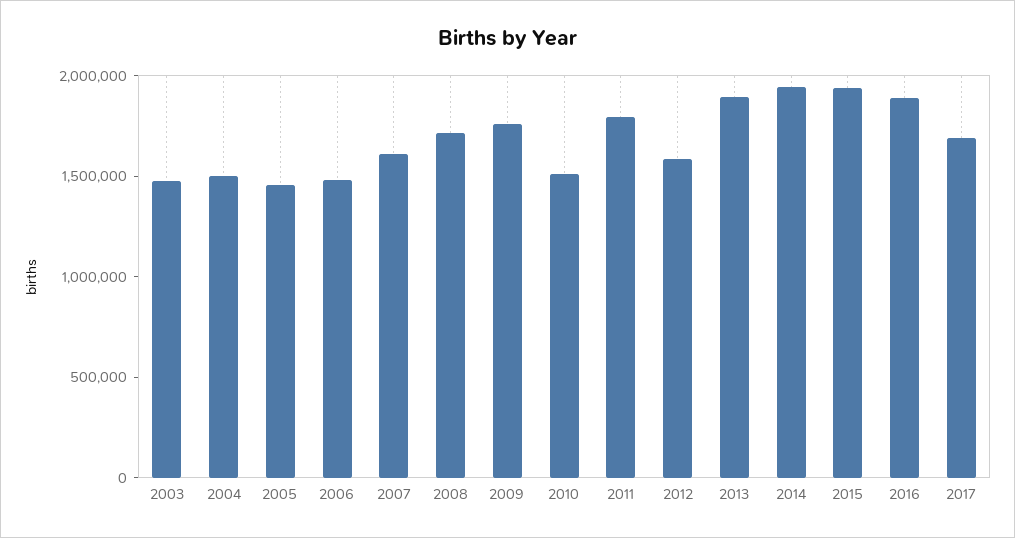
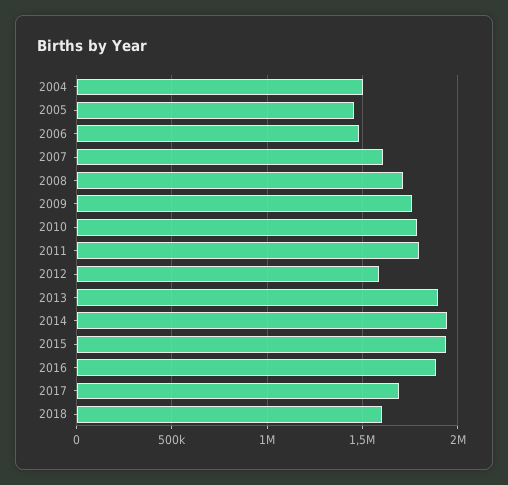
2003: 1500000 -> none
2010: 1500000 -> 1800000
2018: none -> 1600000

